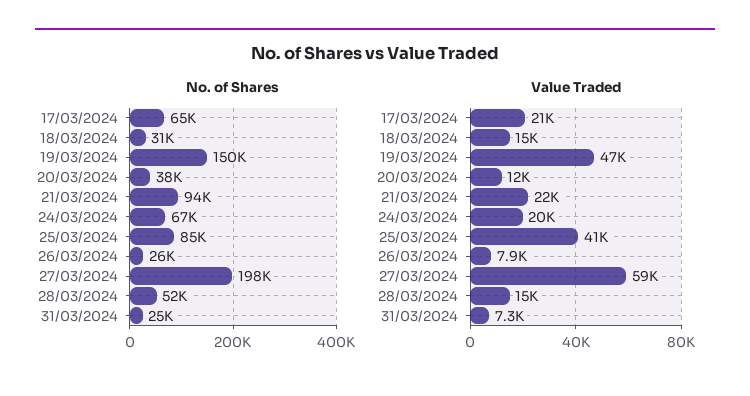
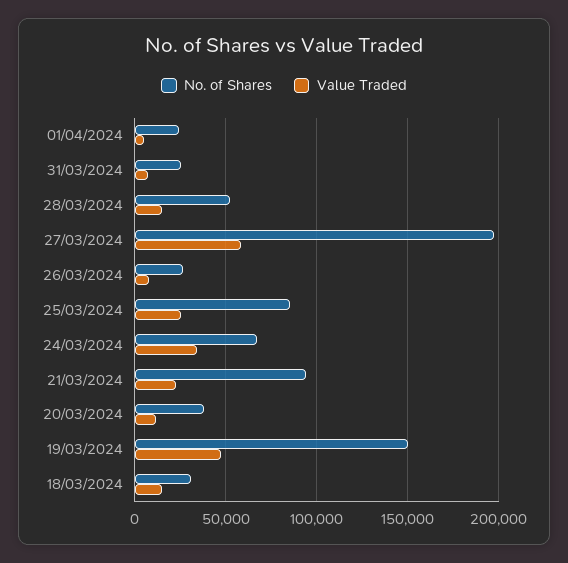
No. of Shares, 17/03/2024: 65000 -> none
Value Traded, 17/03/2024: 21000 -> none
Value Traded, 24/03/2024: 20000 -> 35000
Value Traded, 25/03/2024: 41000 -> 25000
No. of Shares, 01/04/2024: none -> 25000
Value Traded, 01/04/2024: none -> 5000

